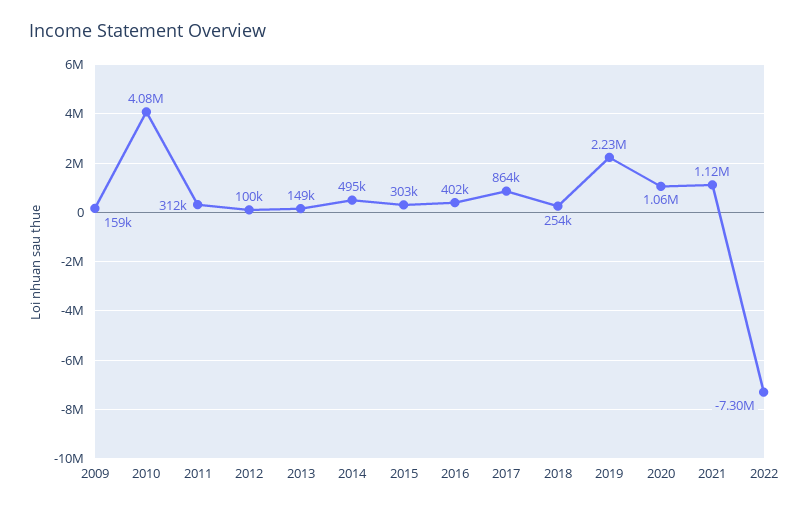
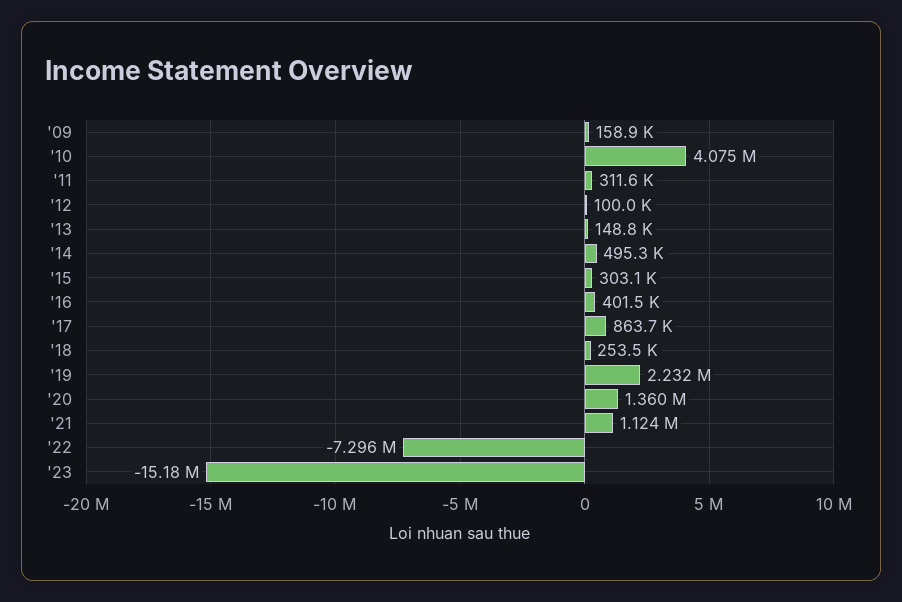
2020: 1060000 -> 1360000
'23: none -> -15180000

